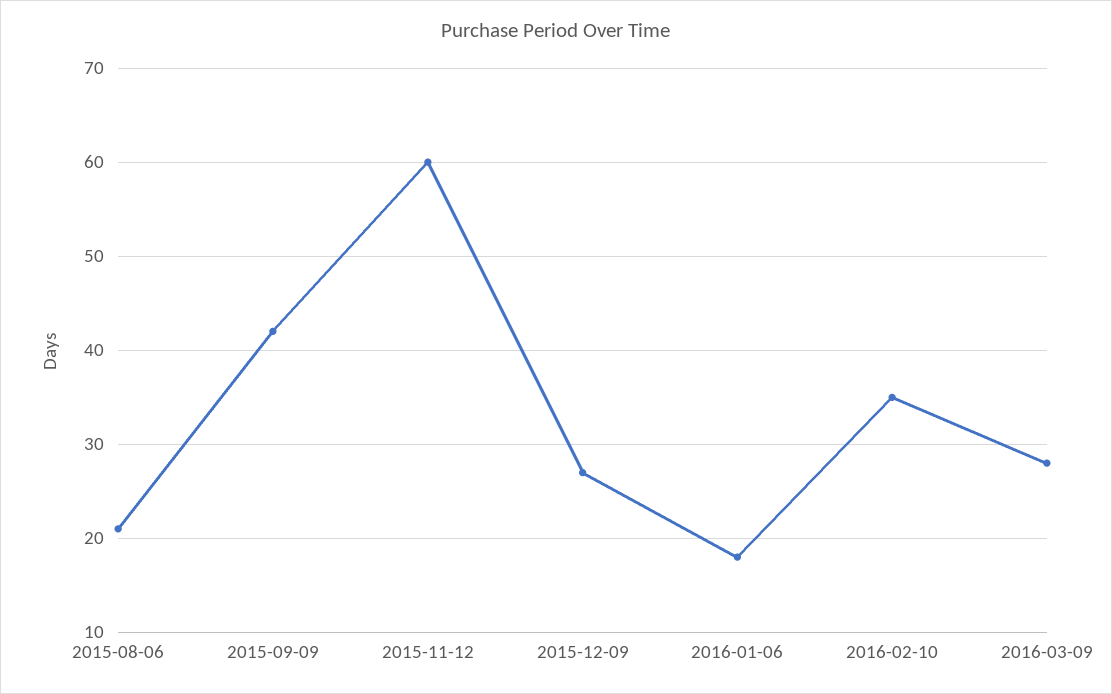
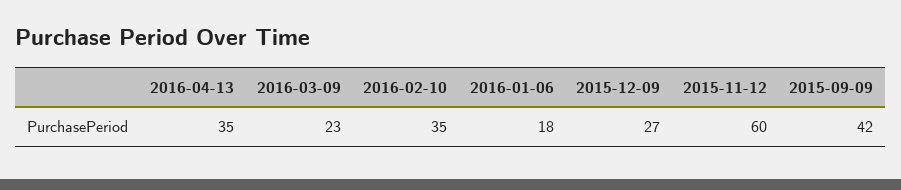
2015-08-06: 21 -> none
2016-03-09: 28 -> 23
2016-04-13: none -> 35

